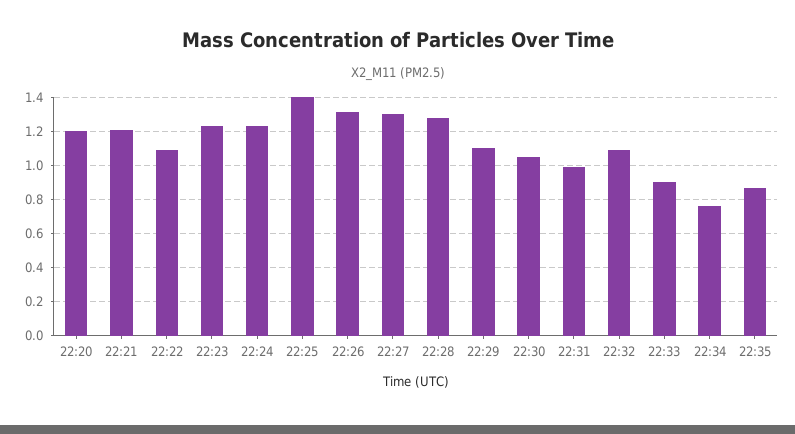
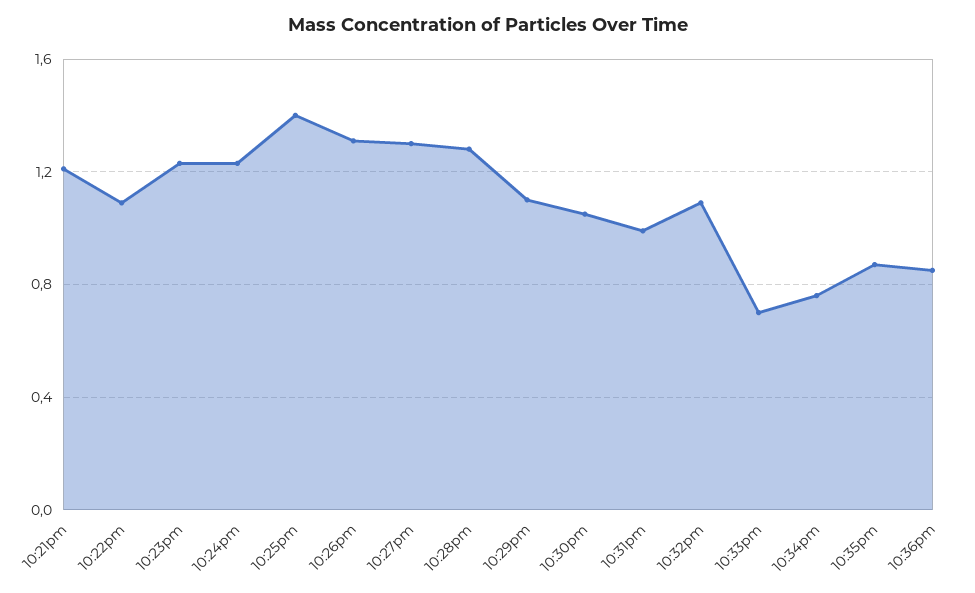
22:20: 1.2 -> none
22:33: 0.9 -> 0.7
10:36pm: none -> 0.85

